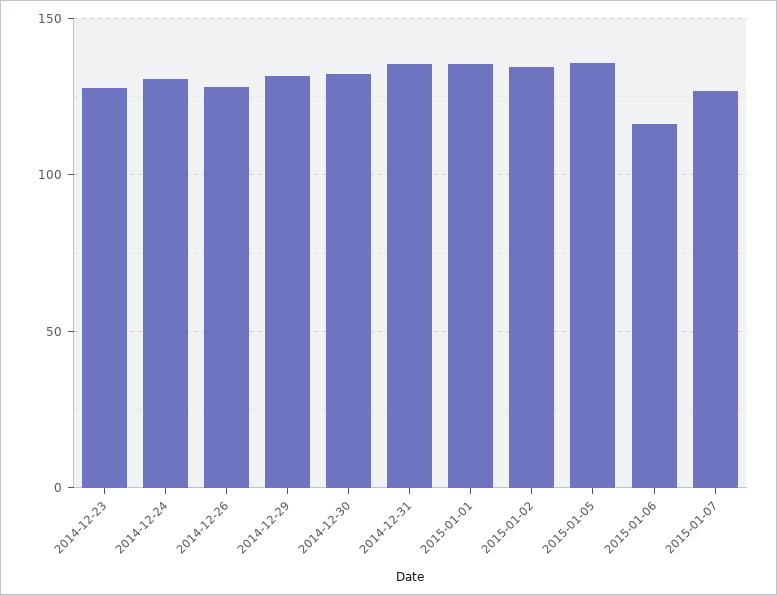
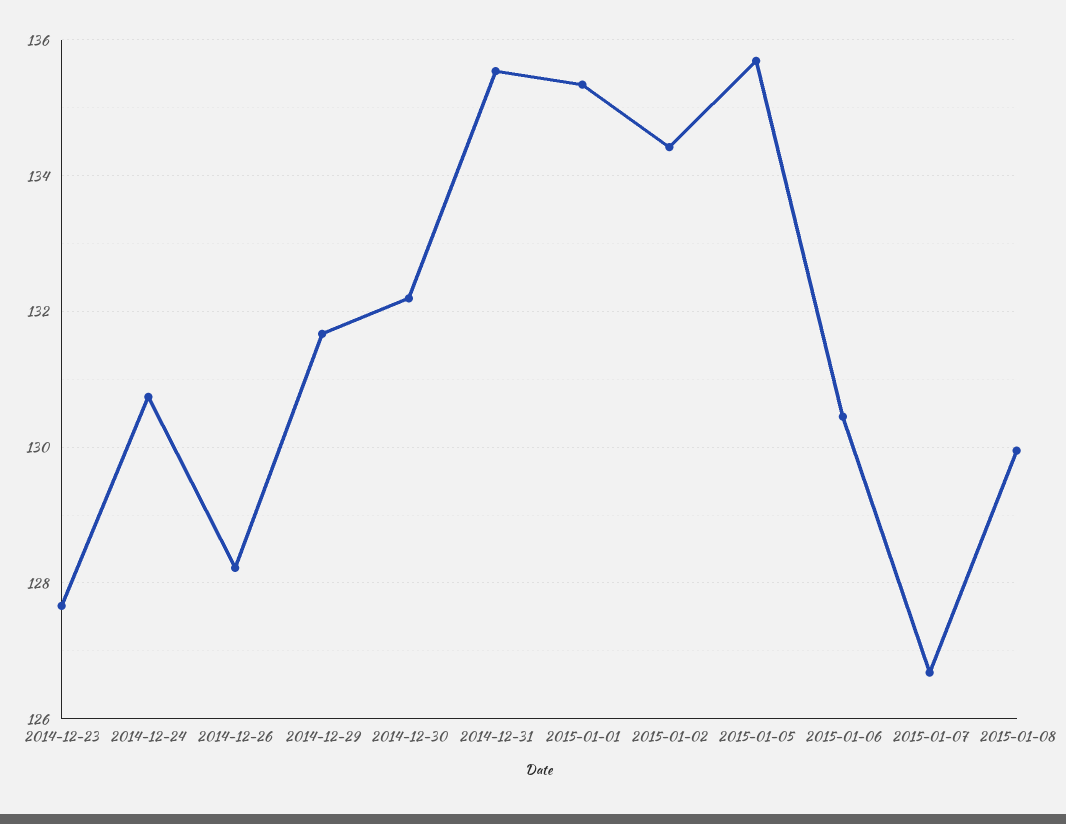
2015-01-06: 115 -> 130.4
2015-01-08: none -> 130

